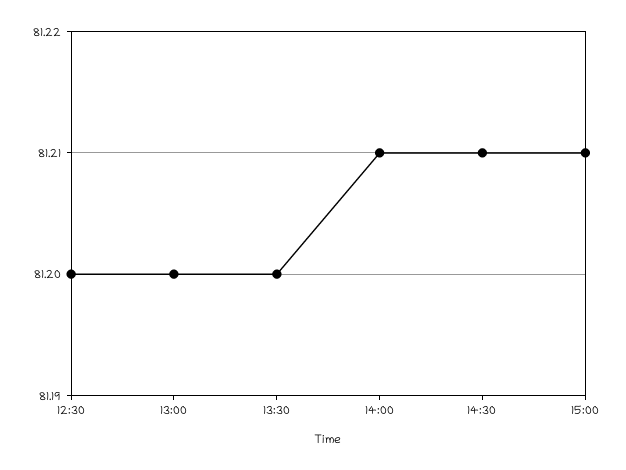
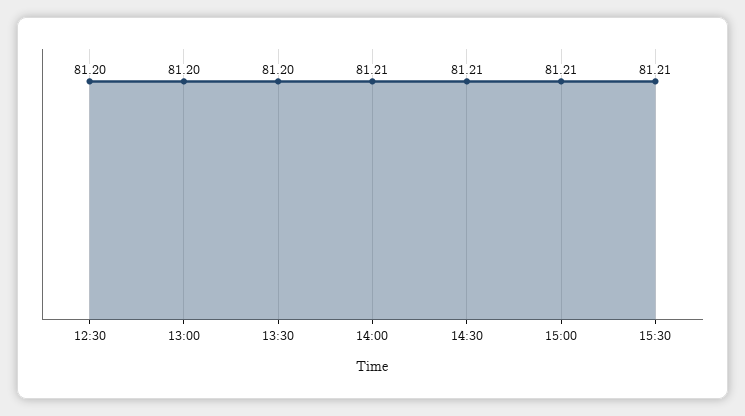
15:30: none -> 81.21

